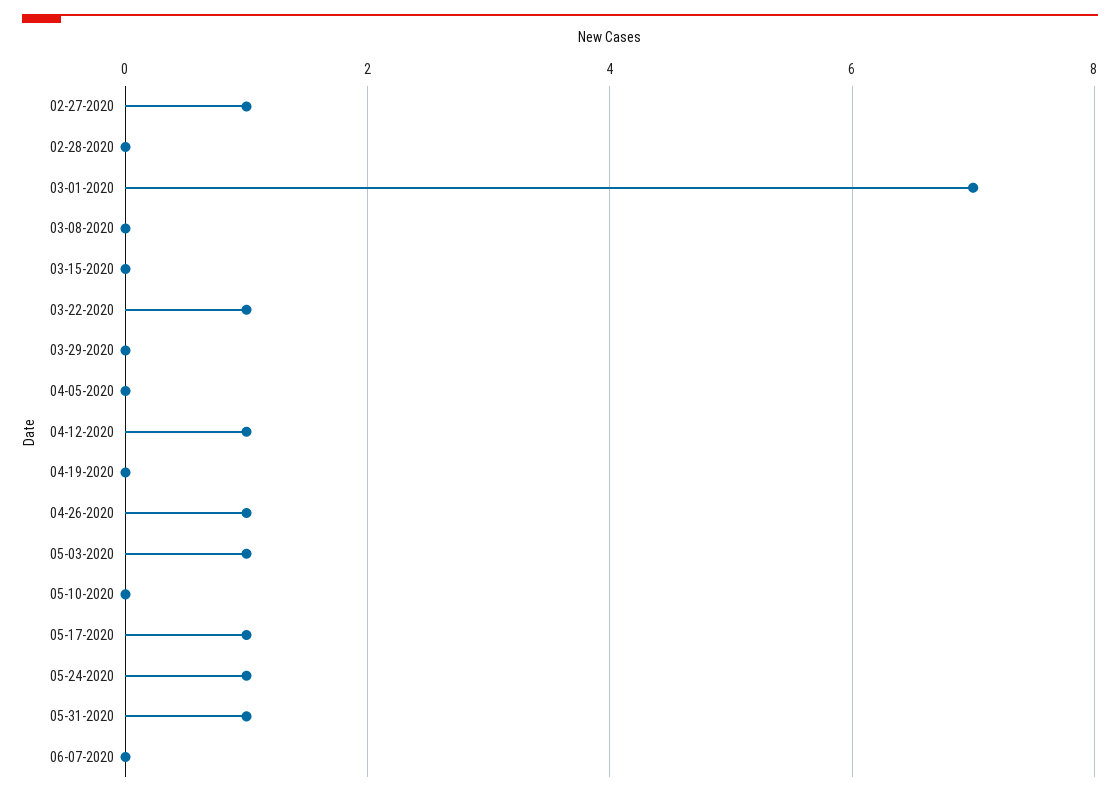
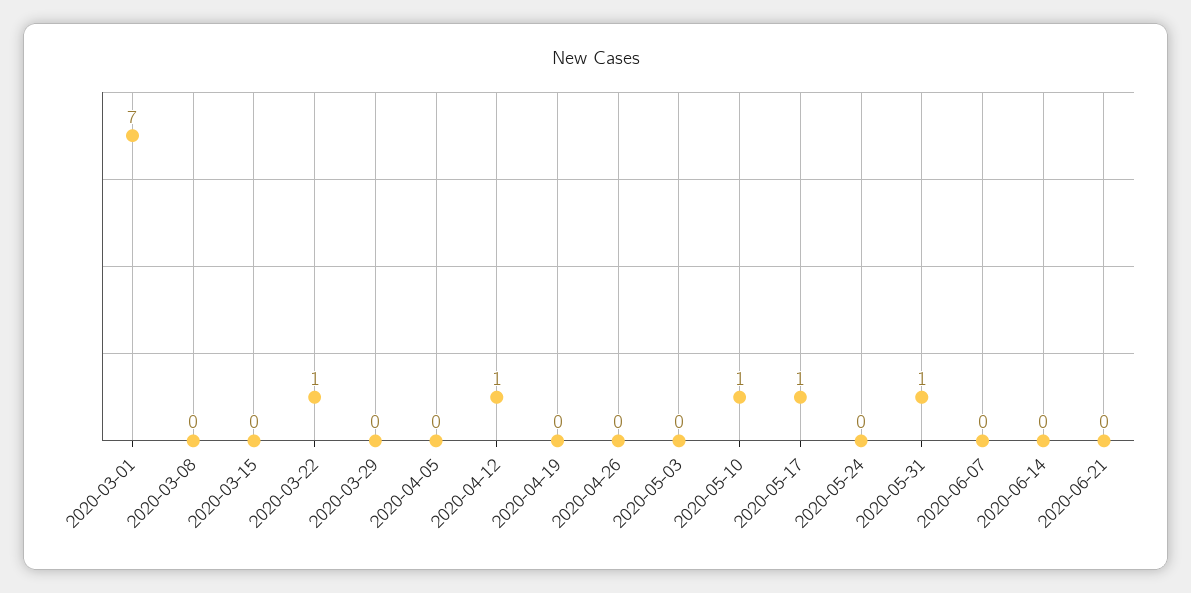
02-27-2020: 1 -> none
02-28-2020: 0 -> none
04-26-2020: 1 -> 0
05-03-2020: 1 -> 0
05-10-2020: 0 -> 1
05-24-2020: 1 -> 0
2020-06-14: none -> 0
2020-06-21: none -> 0

